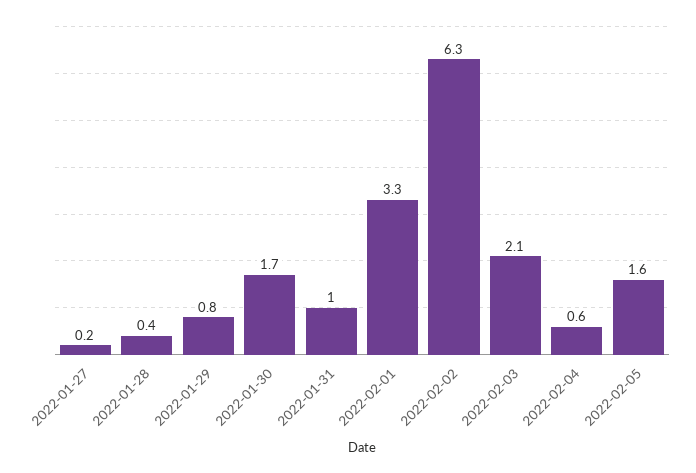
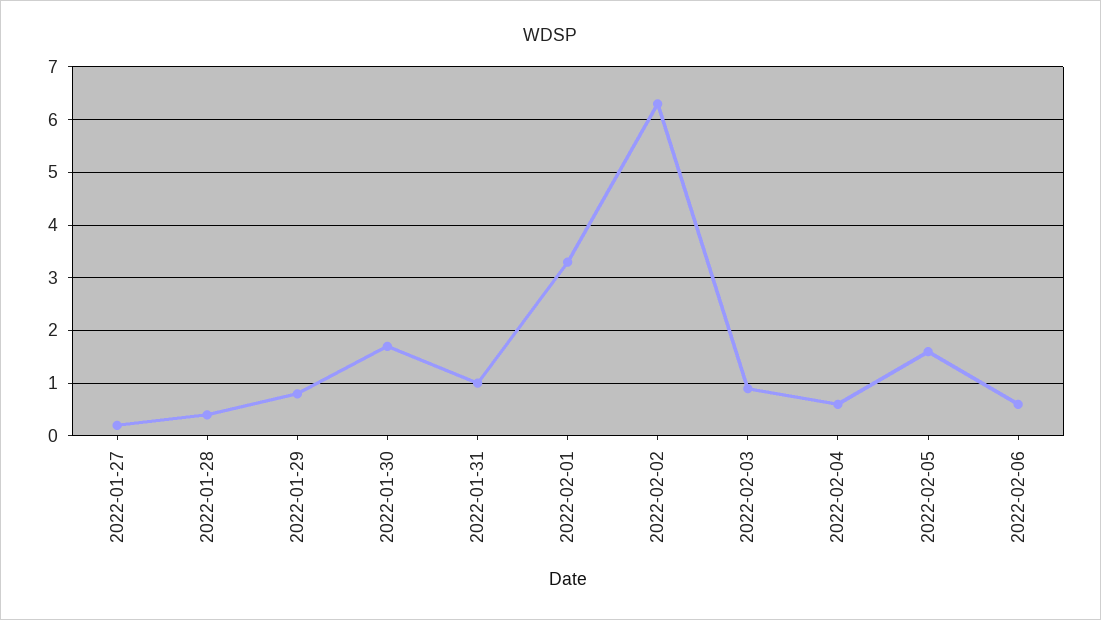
2022-02-03: 2.1 -> 1
2022-02-06: none -> 0.5

